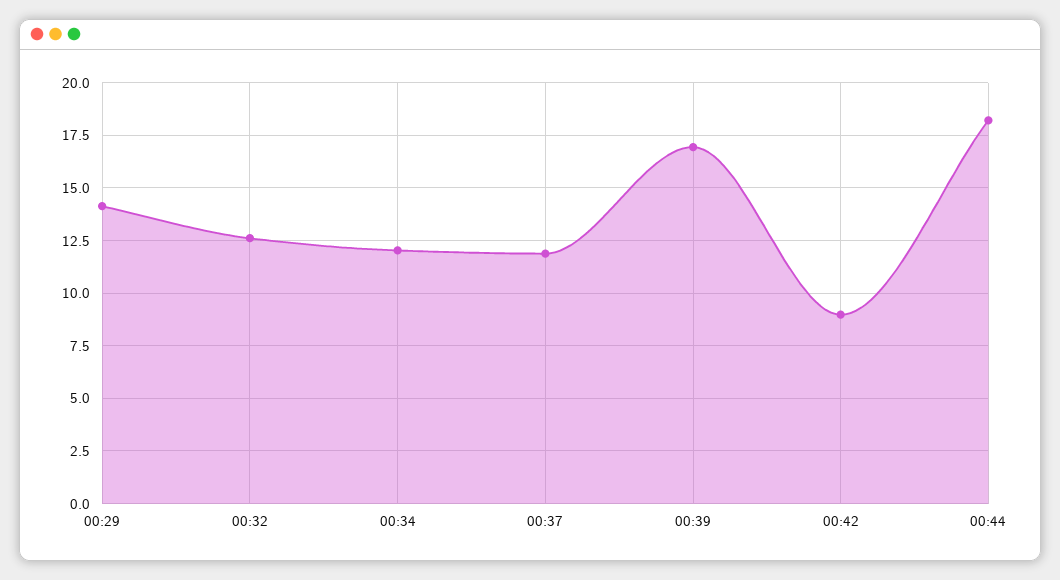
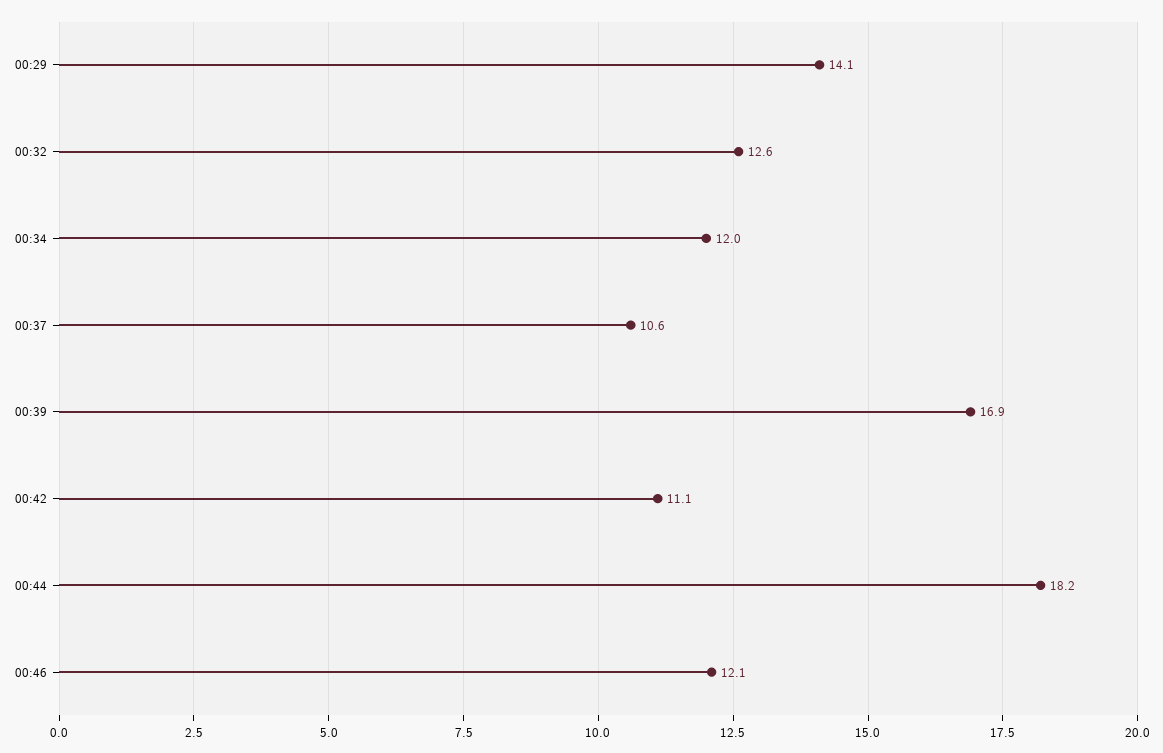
00:37: 12 -> 10.6
00:42: 9 -> 11.1
00:46: none -> 12.1

